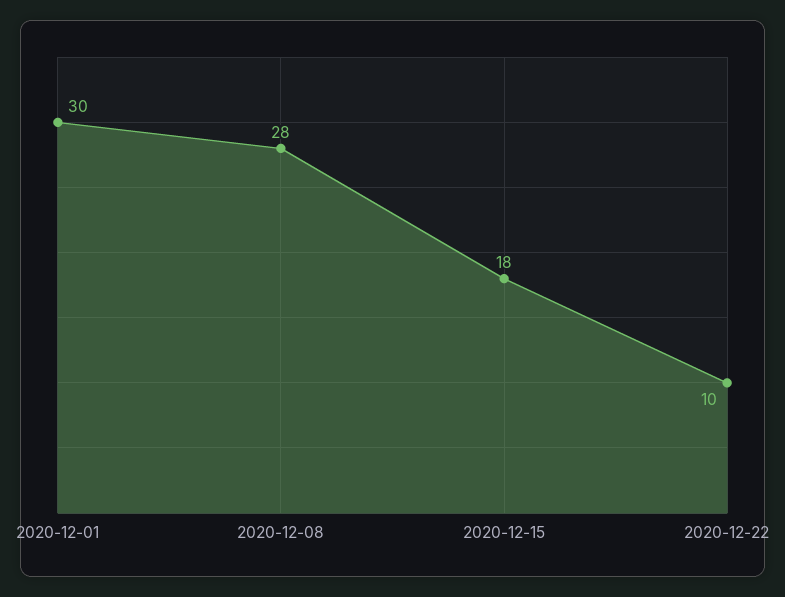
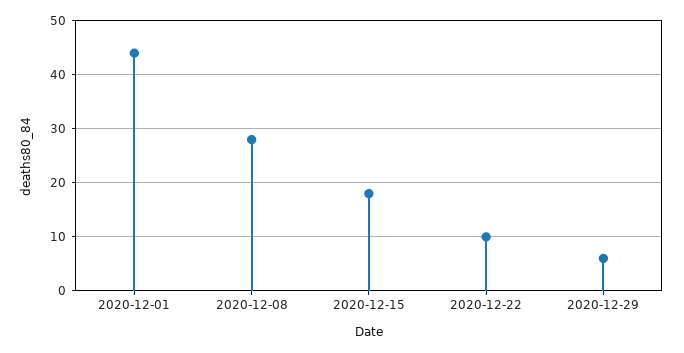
2020-12-01: 30 -> 45
2020-12-29: none -> 5

